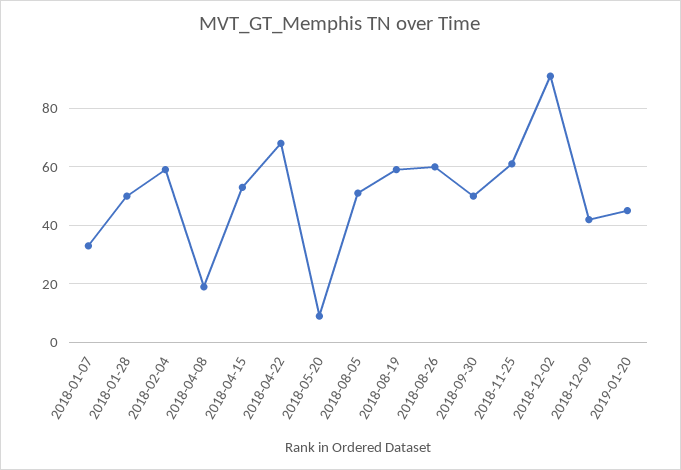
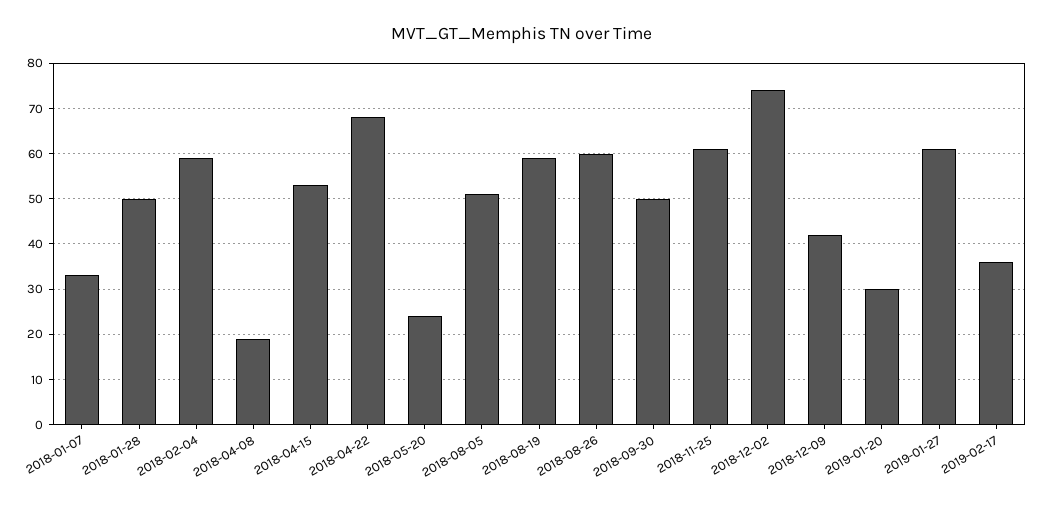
2018-05-20: 10 -> 25
2018-12-02: 90 -> 75
2019-01-20: 45 -> 30
2019-01-27: none -> 60
2019-02-17: none -> 35

